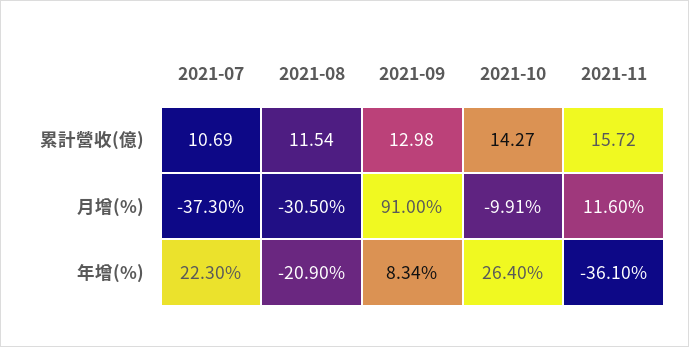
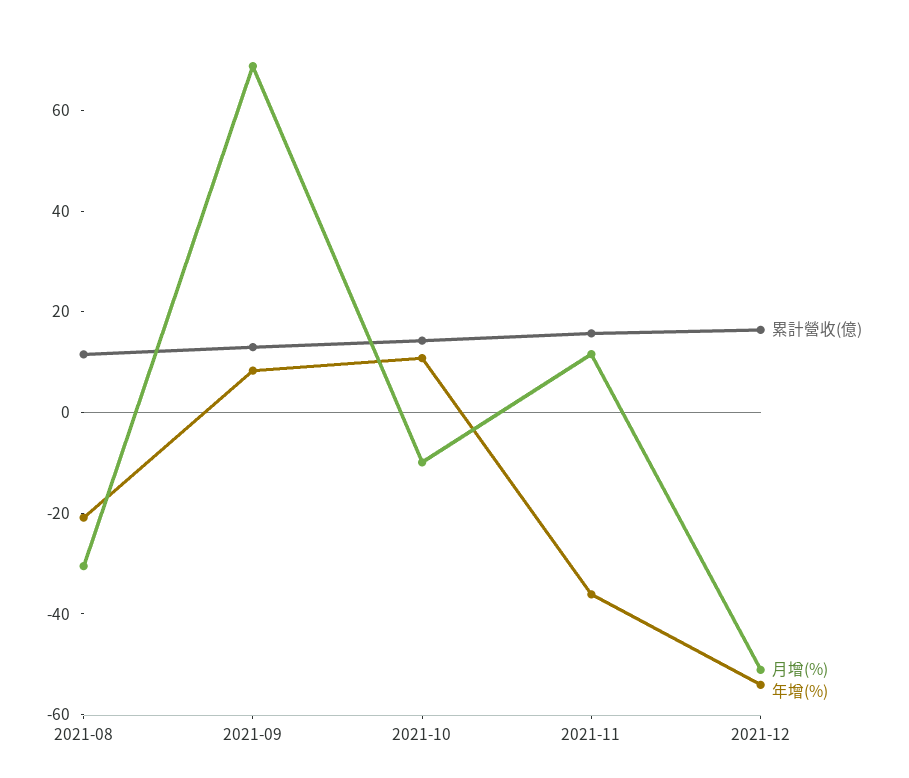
累計營收(億), 2021-07: 10.69 -> none
月增(%), 2021-07: -37.3 -> none
月增(%), 2021-09: 91 -> 70
年增(%), 2021-07: 22.3 -> none
年增(%), 2021-10: 26.4 -> 10
累計營收(億), 2021-12: none -> 15
月增(%), 2021-12: none -> -50
年增(%), 2021-12: none -> -55

